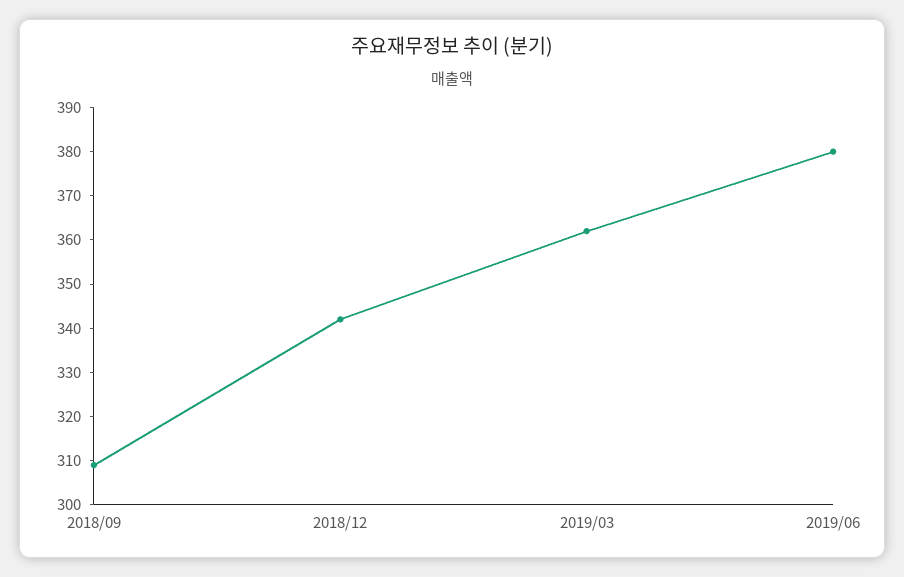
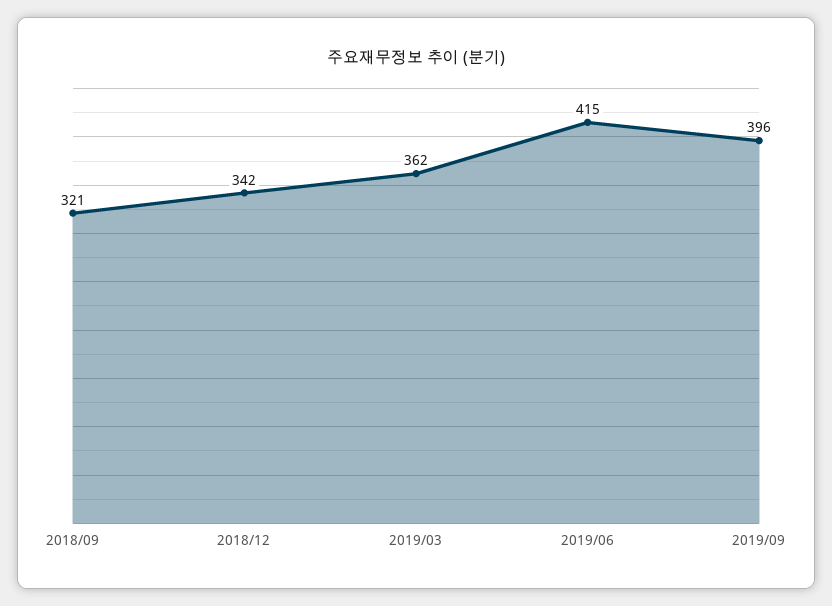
2018/09: 310 -> 321
2019/06: 380 -> 415
2019/09: none -> 396

